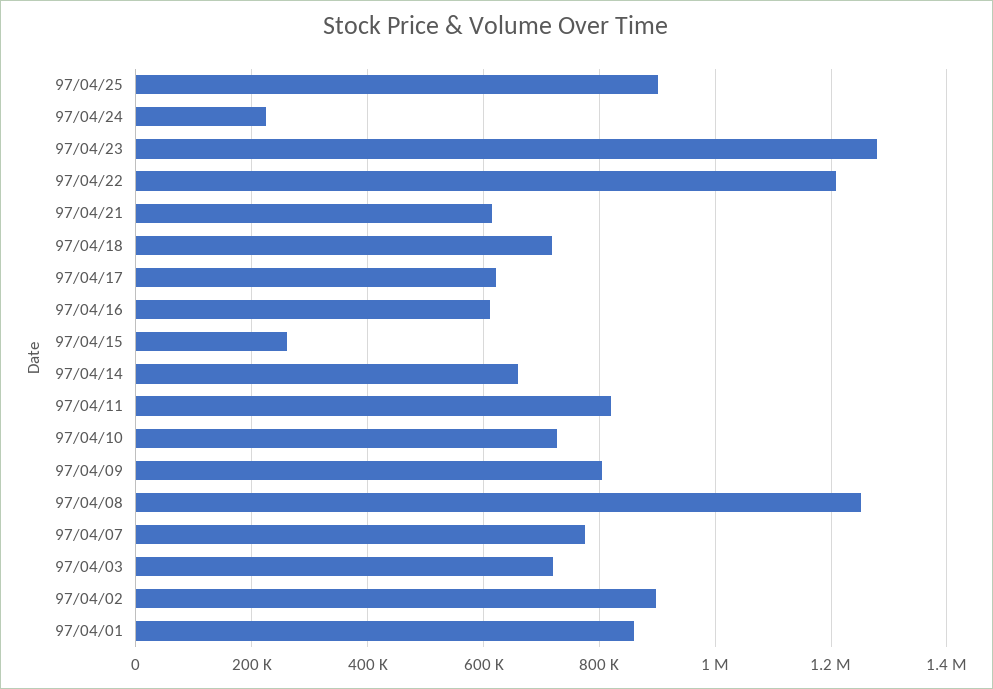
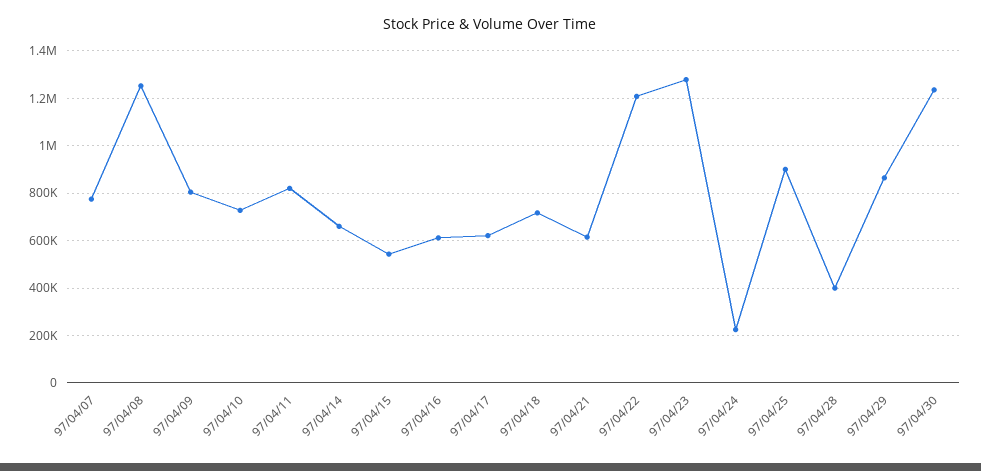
97/04/15: 260000 -> 550000
97/04/03: 720000 -> none
97/04/02: 900000 -> none
97/04/01: 860000 -> none
97/04/28: none -> 400000
97/04/29: none -> 850000
97/04/30: none -> 1250000

